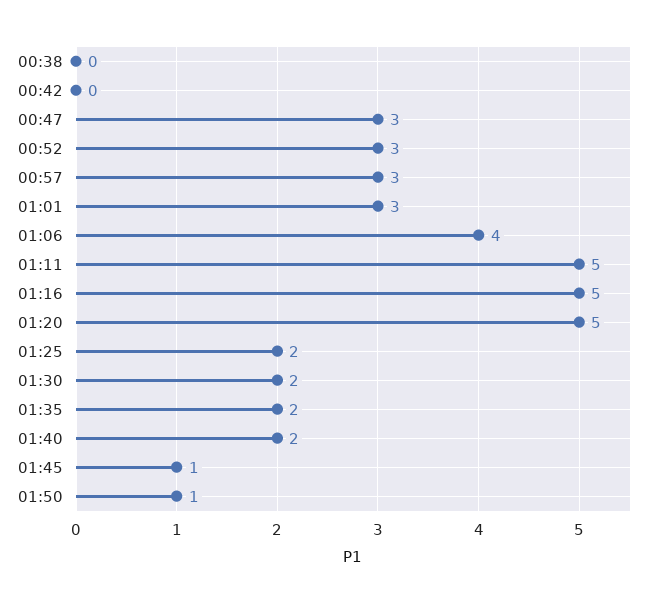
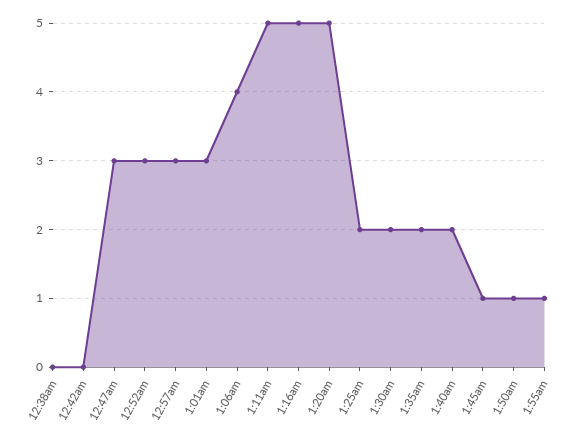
1:55am: none -> 1

